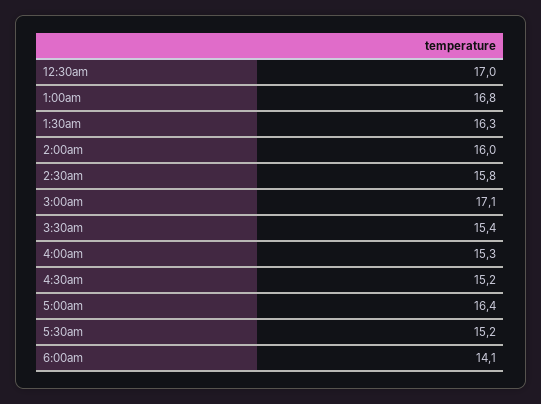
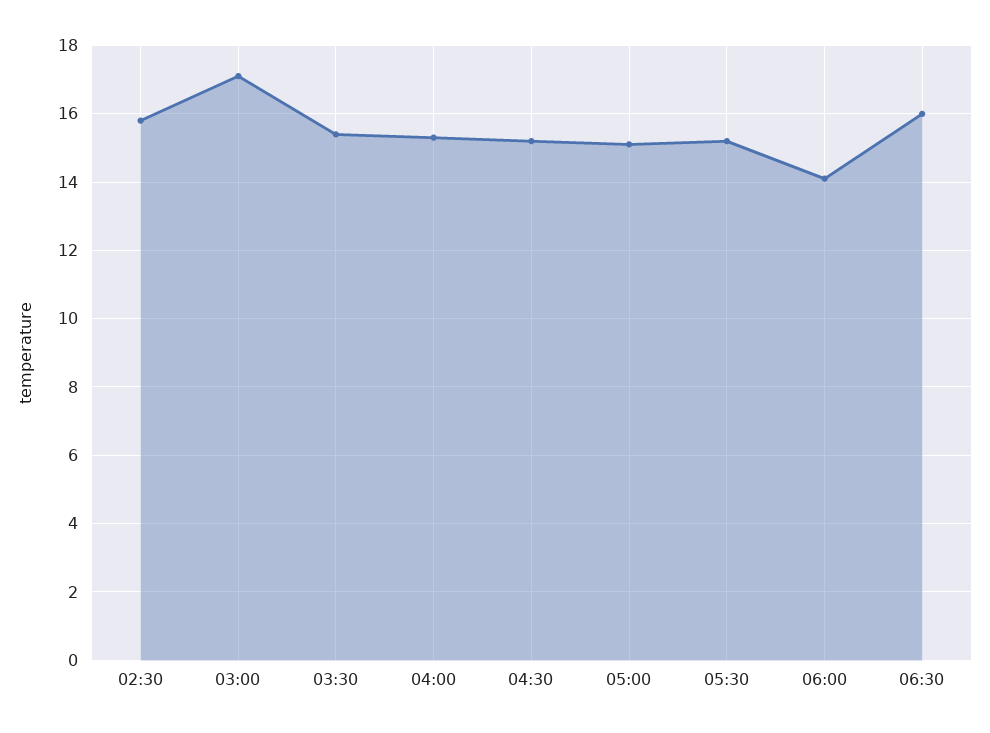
12:30am: 17 -> none
1:00am: 16.8 -> none
1:30am: 16.3 -> none
2:00am: 16 -> none
5:00am: 16.4 -> 15
06:30: none -> 16

